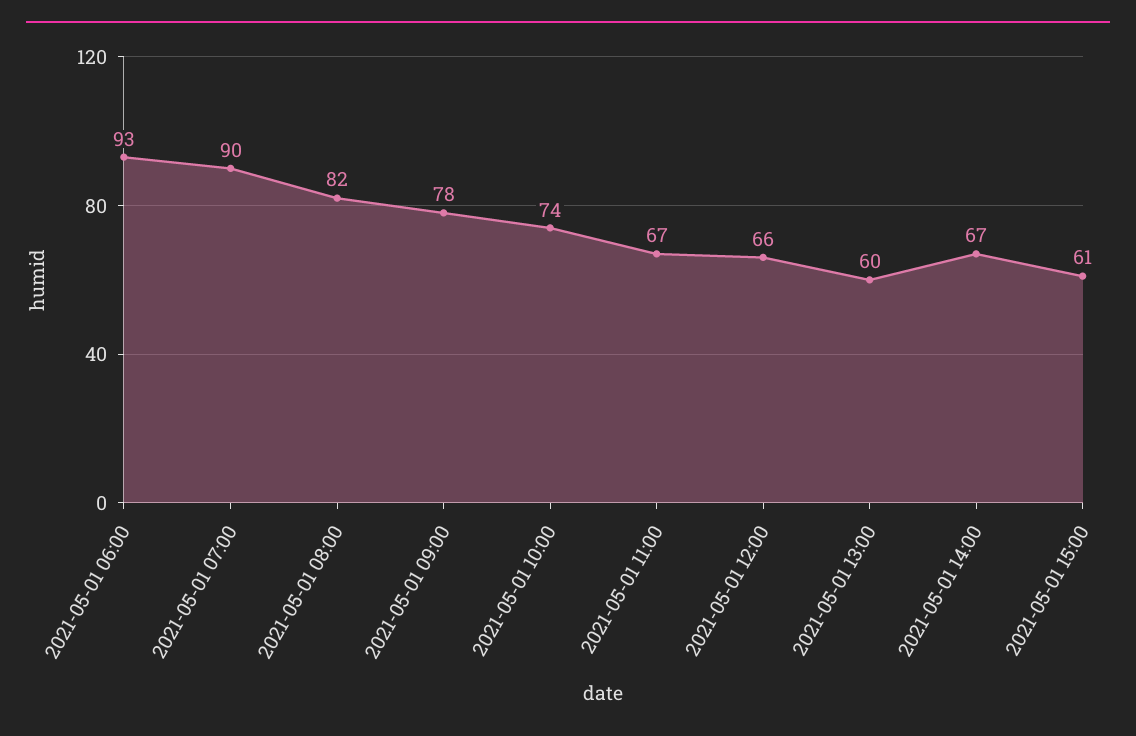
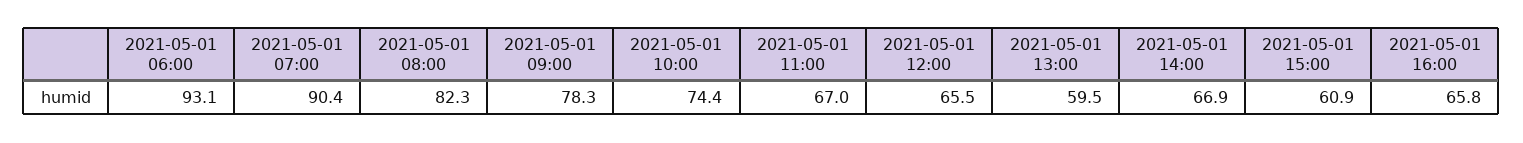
2021-05-01 16:00: none -> 65.8

